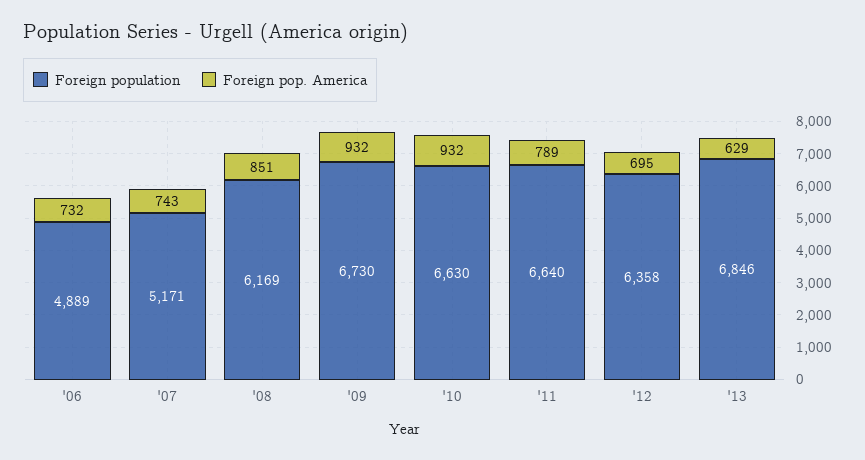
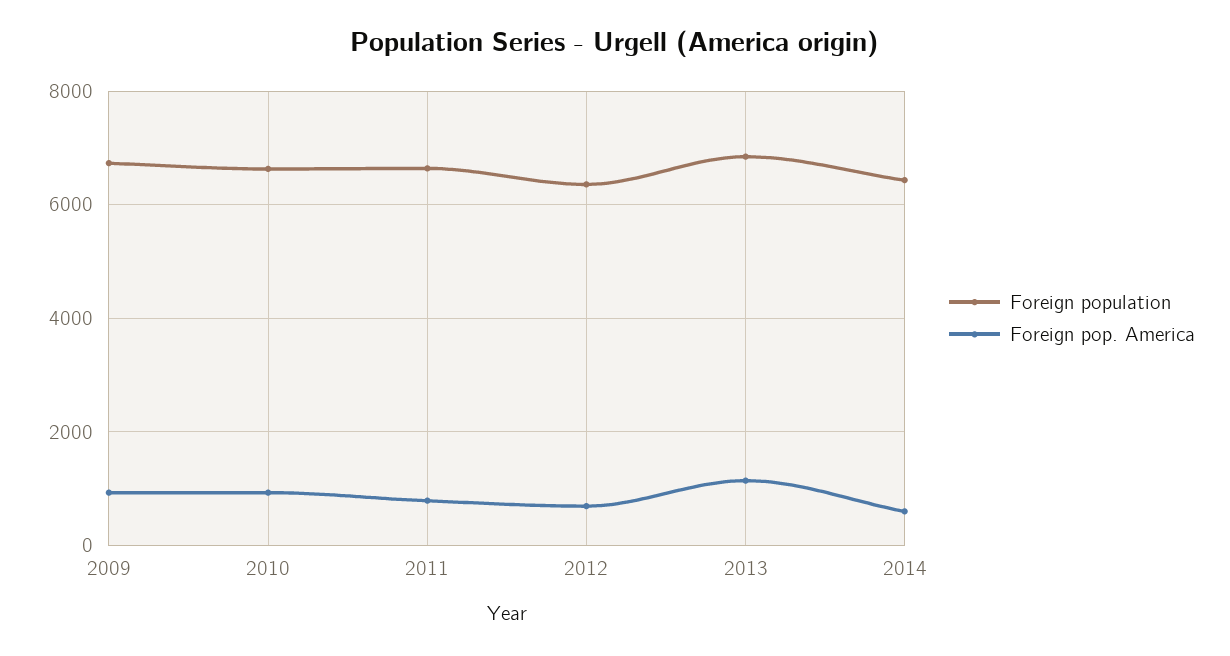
Foreign population, '06: 4889 -> none
Foreign pop. America, '06: 732 -> none
Foreign population, '07: 5171 -> none
Foreign pop. America, '07: 743 -> none
Foreign population, '08: 6169 -> none
Foreign pop. America, '08: 851 -> none
Foreign pop. America, '13: 629 -> 1200
Foreign population, 2014: none -> 6400
Foreign pop. America, 2014: none -> 600

